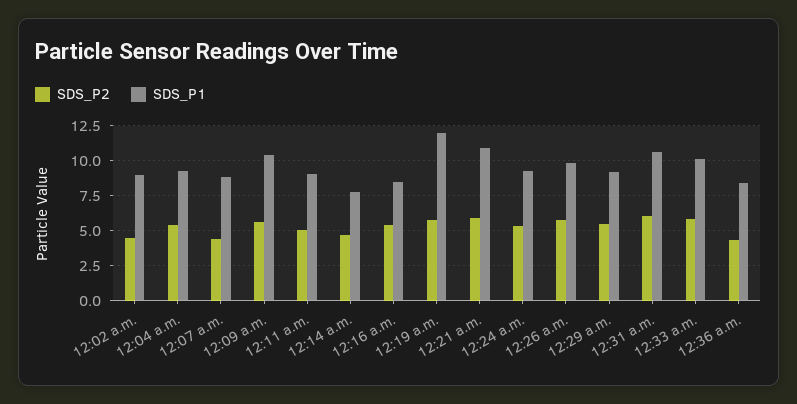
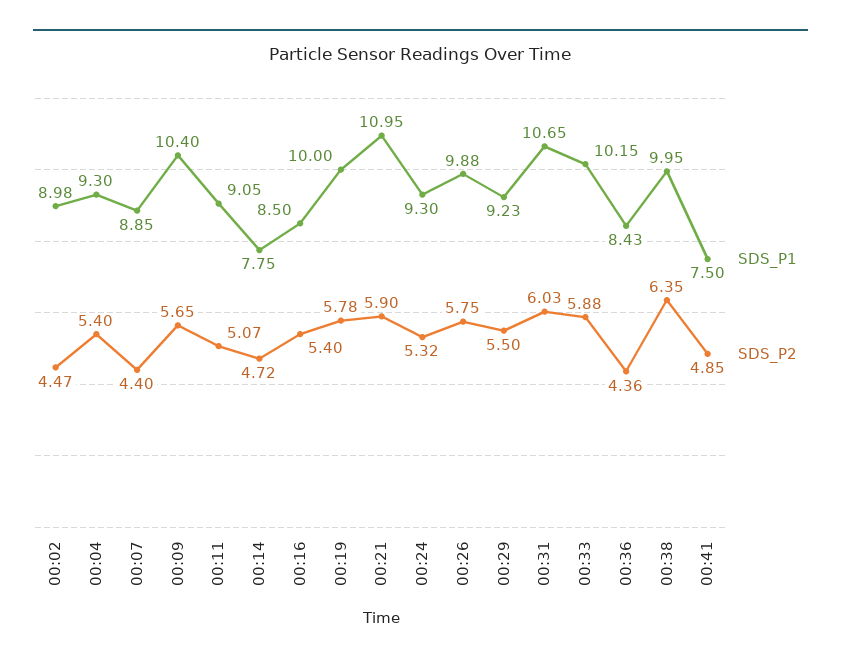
SDS_P1, 12:19 a.m.: 12 -> 10
SDS_P1, 00:38: none -> 9.95
SDS_P2, 00:38: none -> 6.35
SDS_P1, 00:41: none -> 7.5
SDS_P2, 00:41: none -> 4.85

